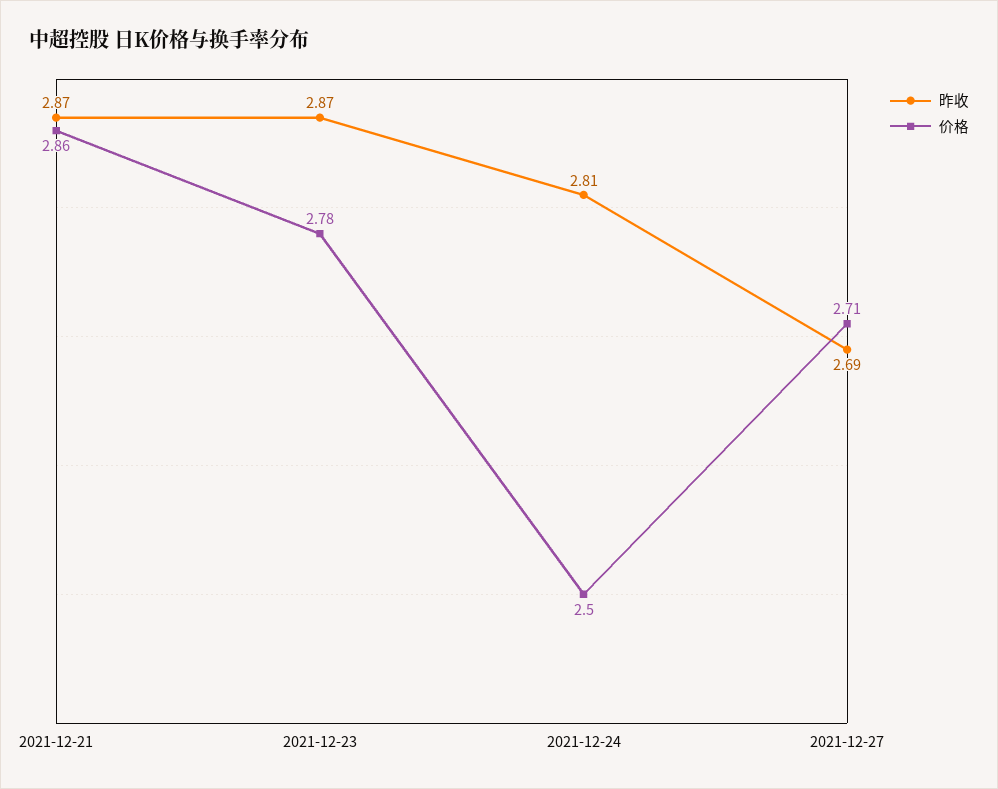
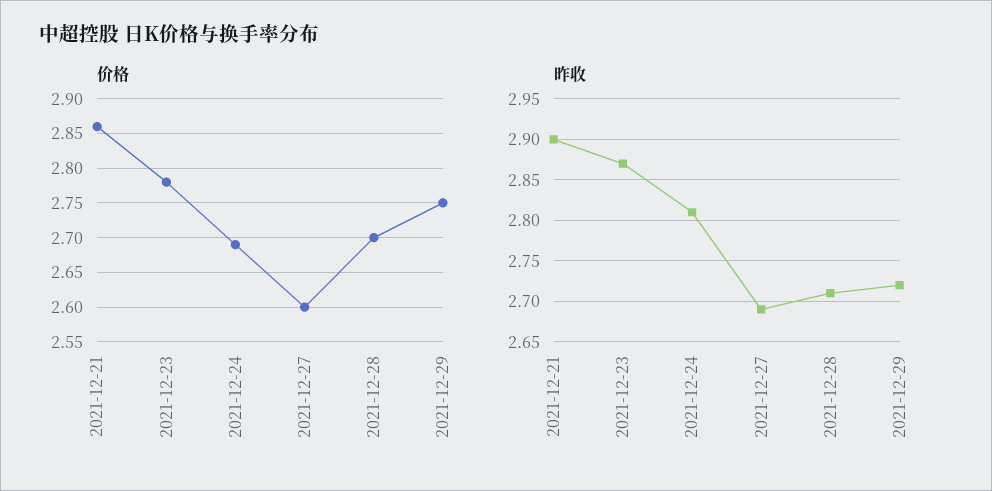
昨收, 2021-12-21: 2.87 -> 2.9
价格, 2021-12-24: 2.5 -> 2.69
价格, 2021-12-27: 2.71 -> 2.6
价格, 2021-12-28: none -> 2.7
价格, 2021-12-29: none -> 2.75
昨收, 2021-12-28: none -> 2.71
昨收, 2021-12-29: none -> 2.72

